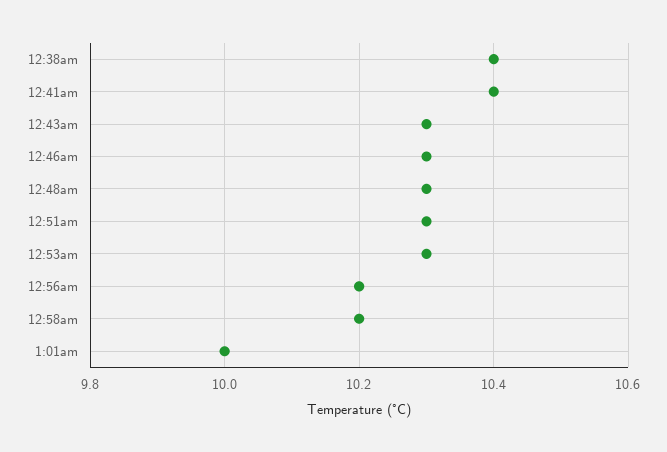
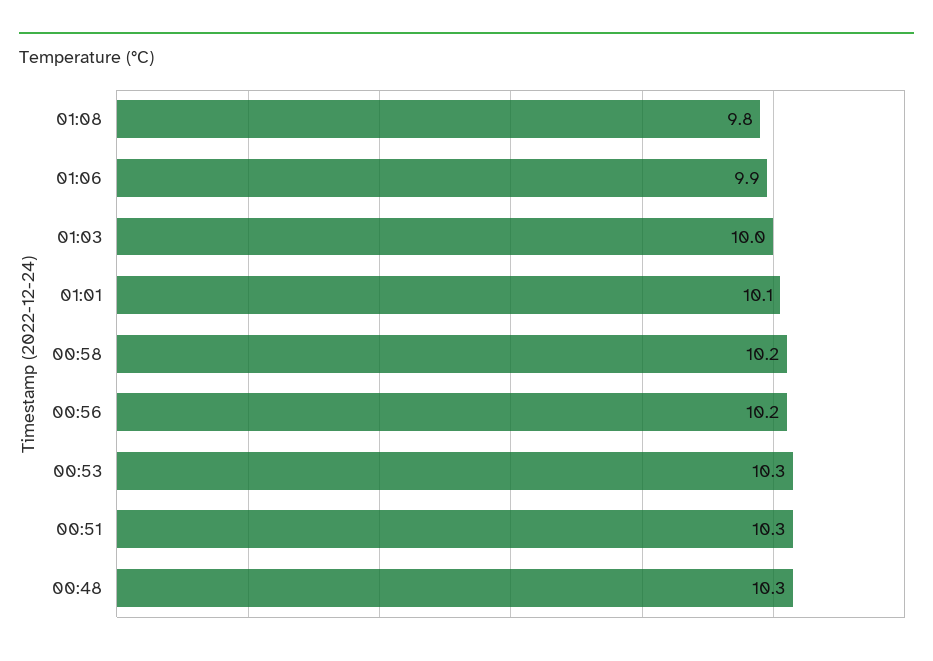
12:38am: 10.4 -> none
12:41am: 10.4 -> none
12:43am: 10.3 -> none
12:46am: 10.3 -> none
1:01am: 10 -> 10.1
01:08: none -> 9.8
01:06: none -> 9.9
01:03: none -> 10

